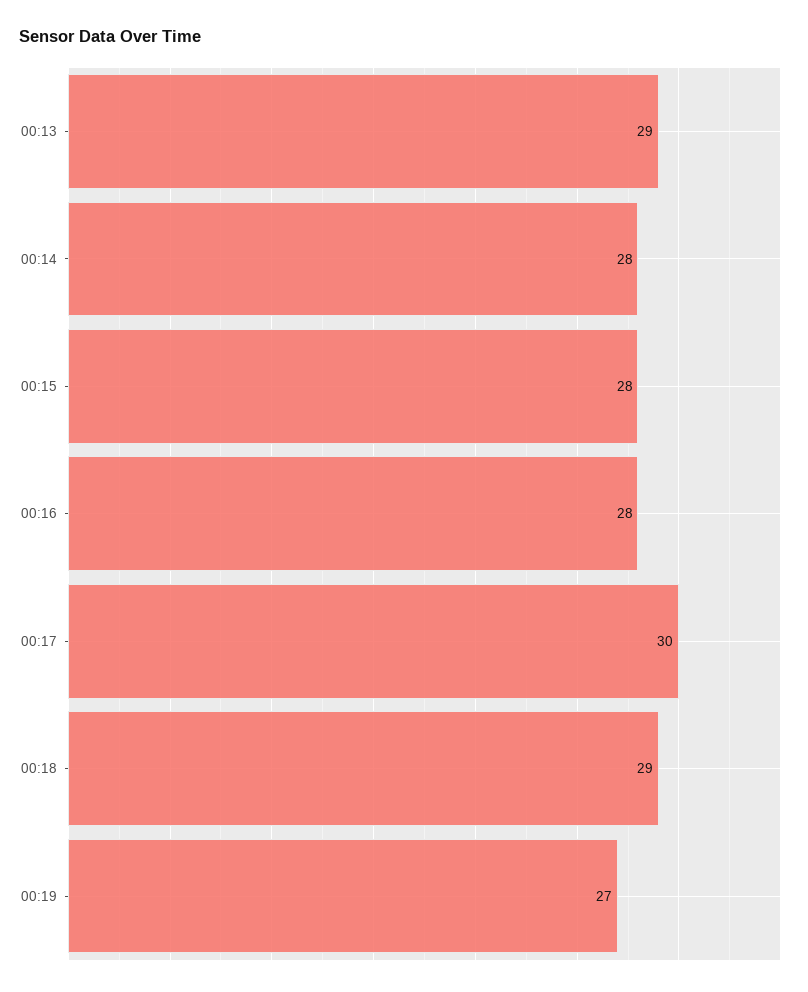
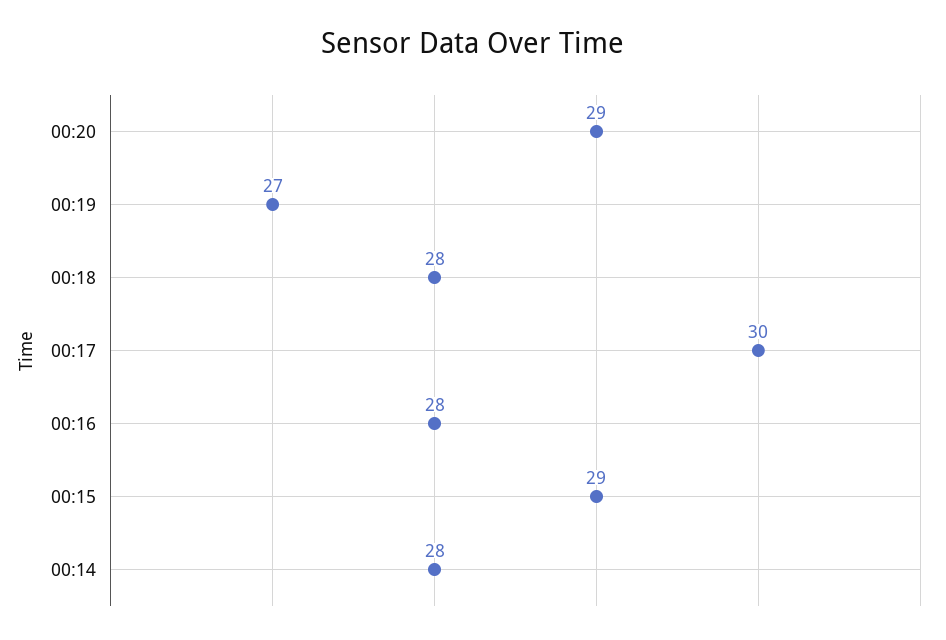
00:13: 29 -> none
00:15: 28 -> 29
00:18: 29 -> 28
00:20: none -> 29

